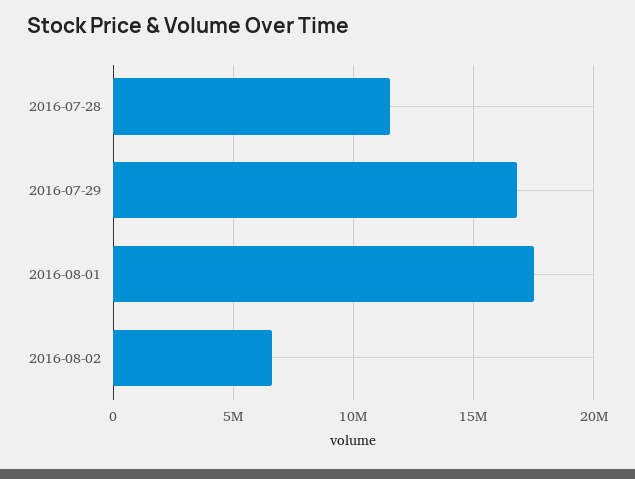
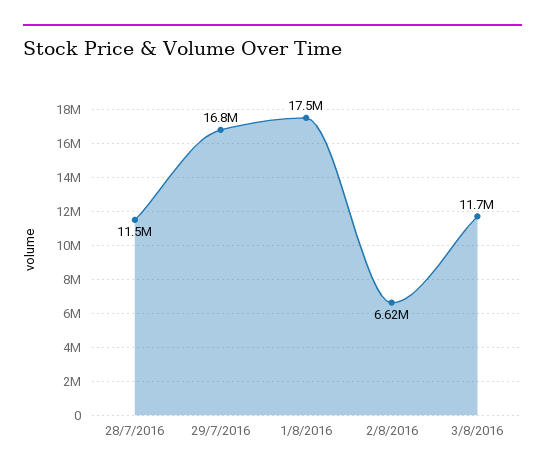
3/8/2016: none -> 11700000

